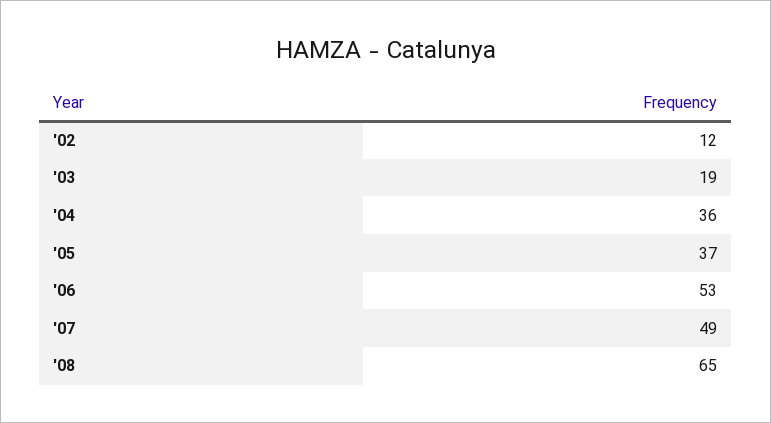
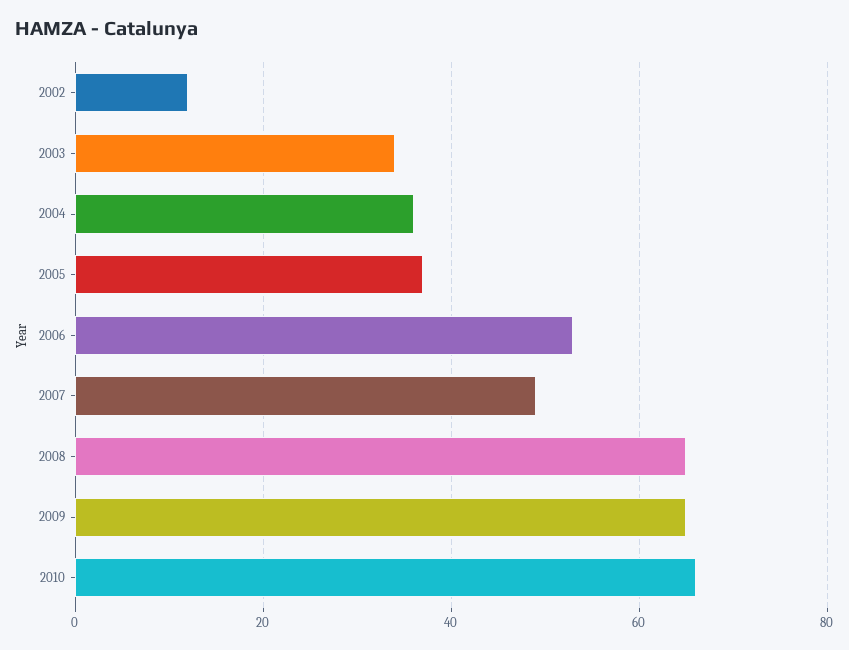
'03: 19 -> 35
2009: none -> 65
2010: none -> 65

